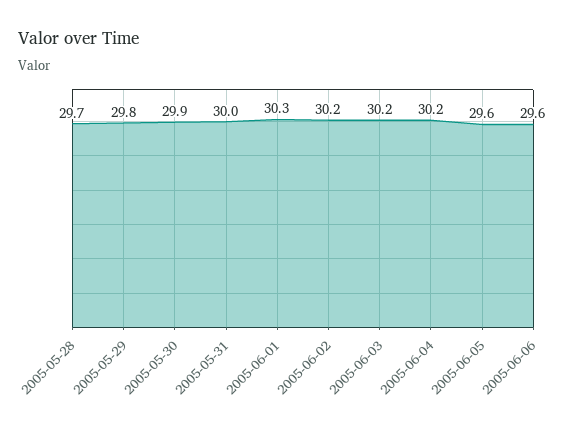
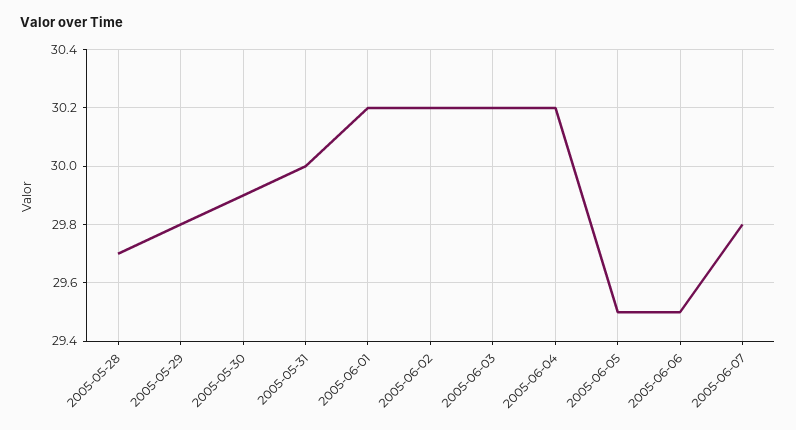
2005-06-01: 30.3 -> 30.2
2005-06-05: 29.6 -> 29.5
2005-06-06: 29.6 -> 29.5
2005-06-07: none -> 29.8

